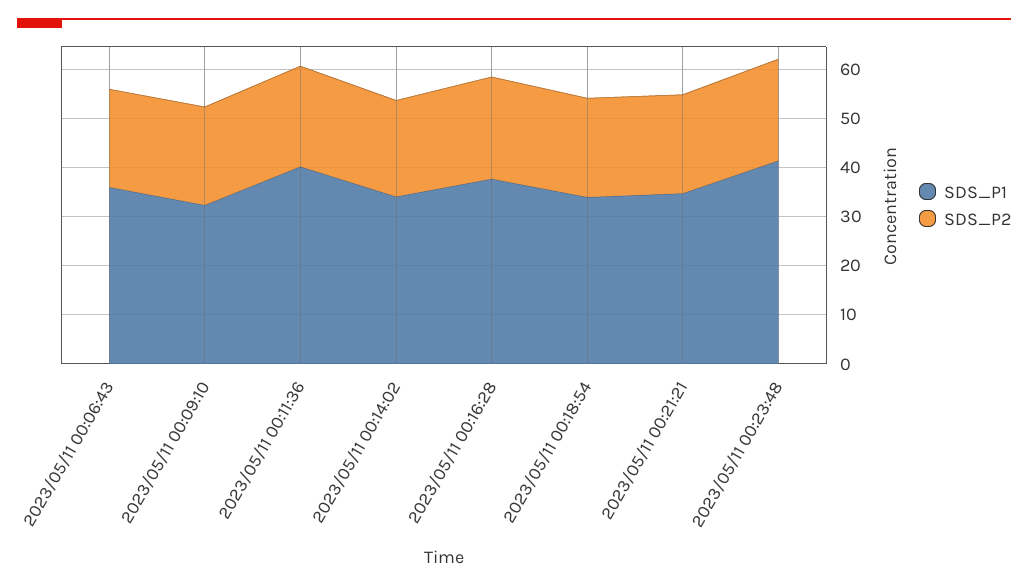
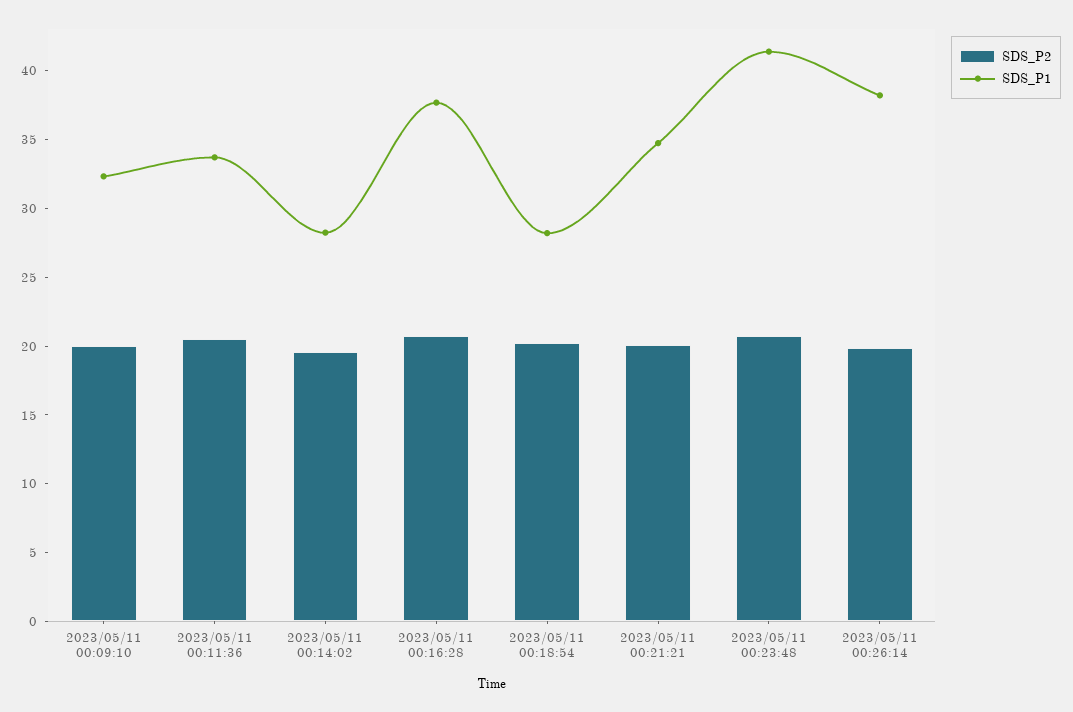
SDS_P1, 2023/05/11 00:06:43: 36 -> none
SDS_P2, 2023/05/11 00:06:43: 20 -> none
SDS_P1, 2023/05/11 00:11:36: 40 -> 34
SDS_P1, 2023/05/11 00:14:02: 34 -> 28
SDS_P1, 2023/05/11 00:18:54: 34 -> 28
SDS_P2, 2023/05/11 00:26:14: none -> 20
SDS_P1, 2023/05/11 00:26:14: none -> 38

